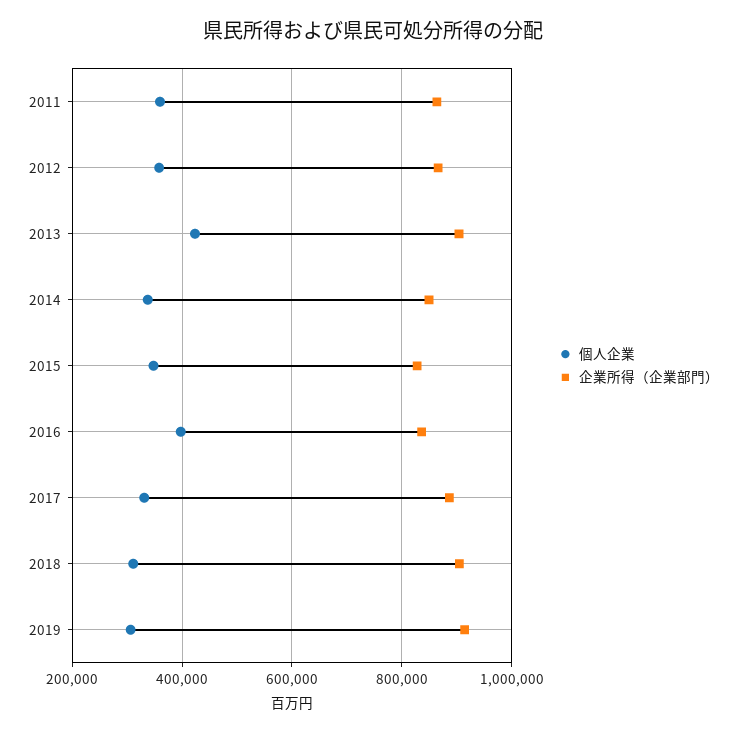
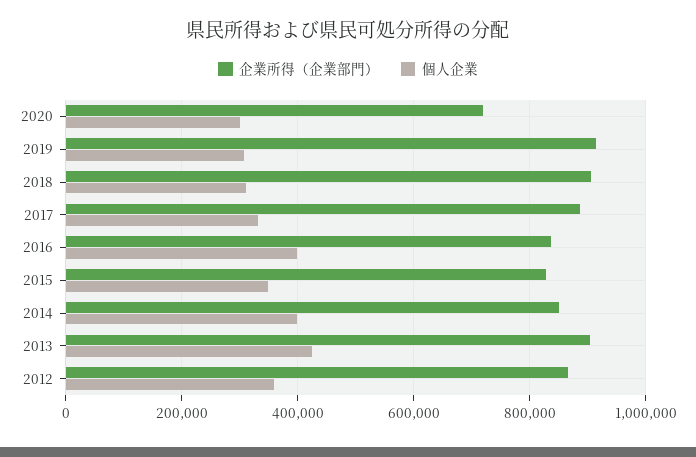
個人企業, 2011: 360000 -> none
企業所得（企業部門）, 2011: 860000 -> none
個人企業, 2014: 340000 -> 400000
企業所得（企業部門）, 2020: none -> 720000
個人企業, 2020: none -> 300000

